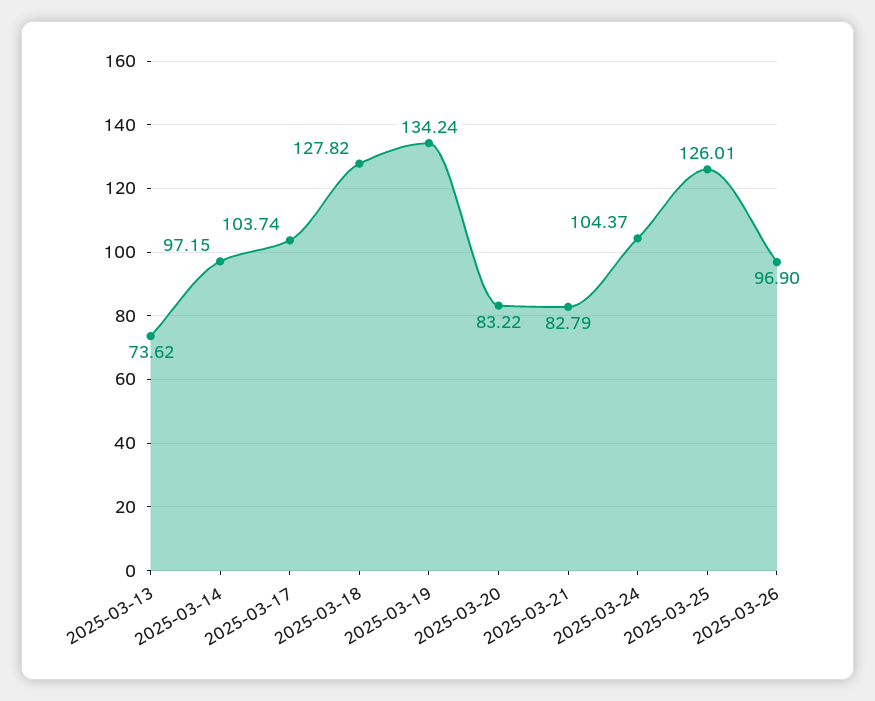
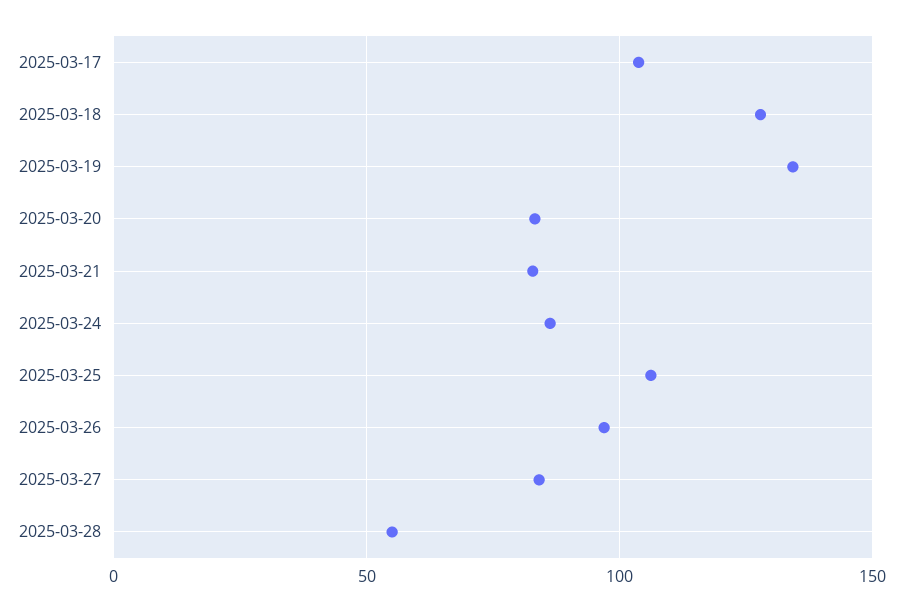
2025-03-13: 73.62 -> none
2025-03-14: 97.15 -> none
2025-03-24: 104.37 -> 85
2025-03-25: 126.01 -> 105
2025-03-27: none -> 85
2025-03-28: none -> 55

